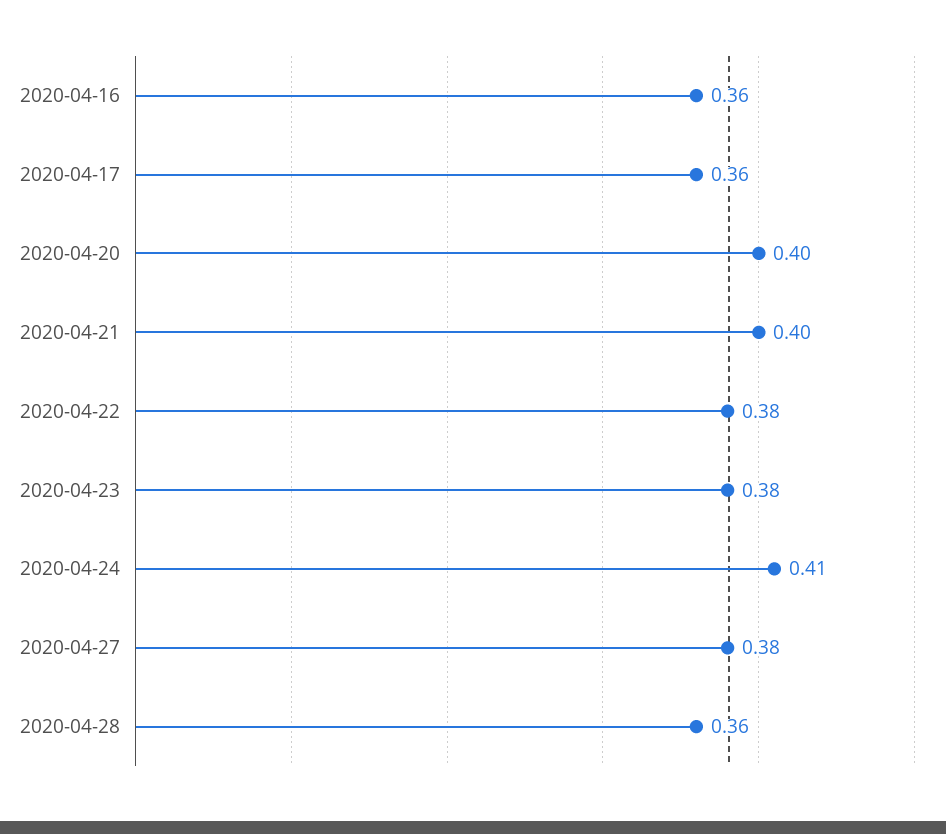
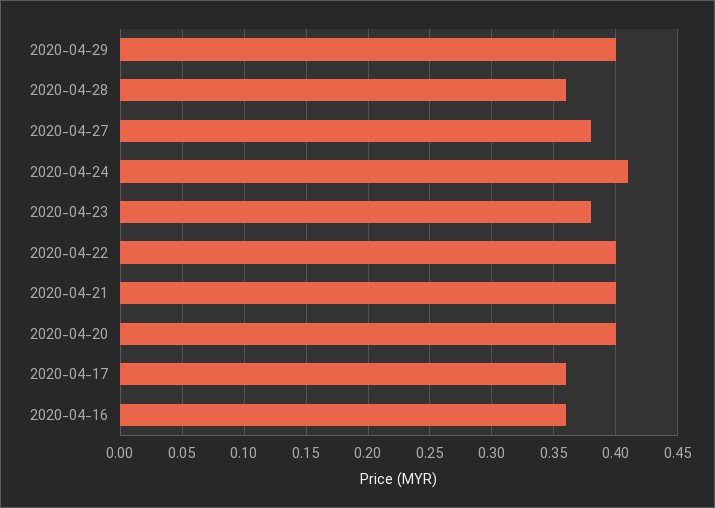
2020-04-22: 0.38 -> 0.4
2020-04-29: none -> 0.4

